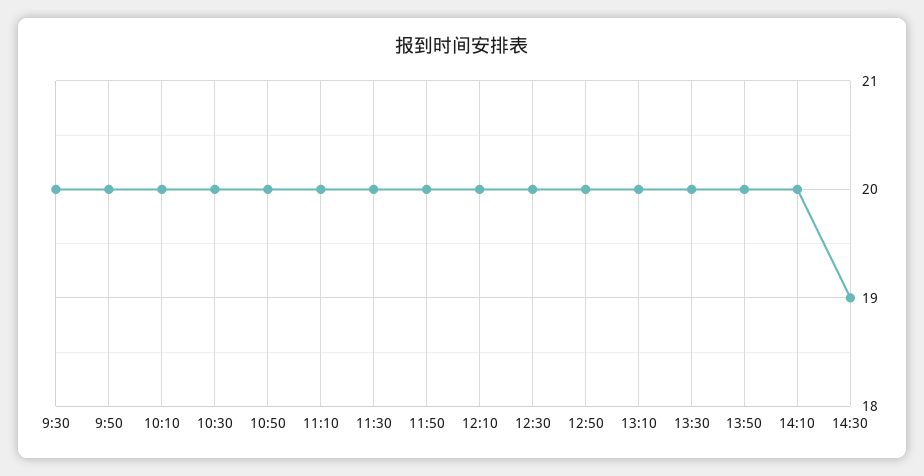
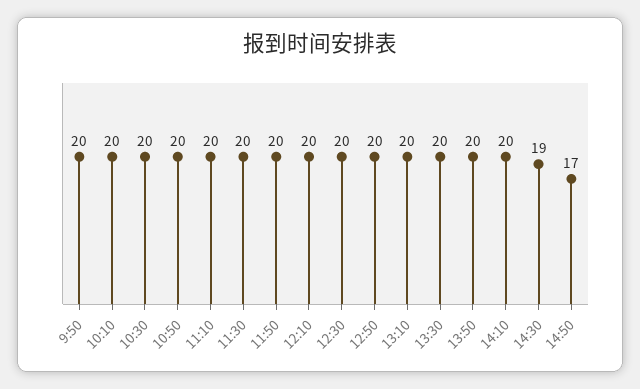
9:30: 20 -> none
14:50: none -> 17

